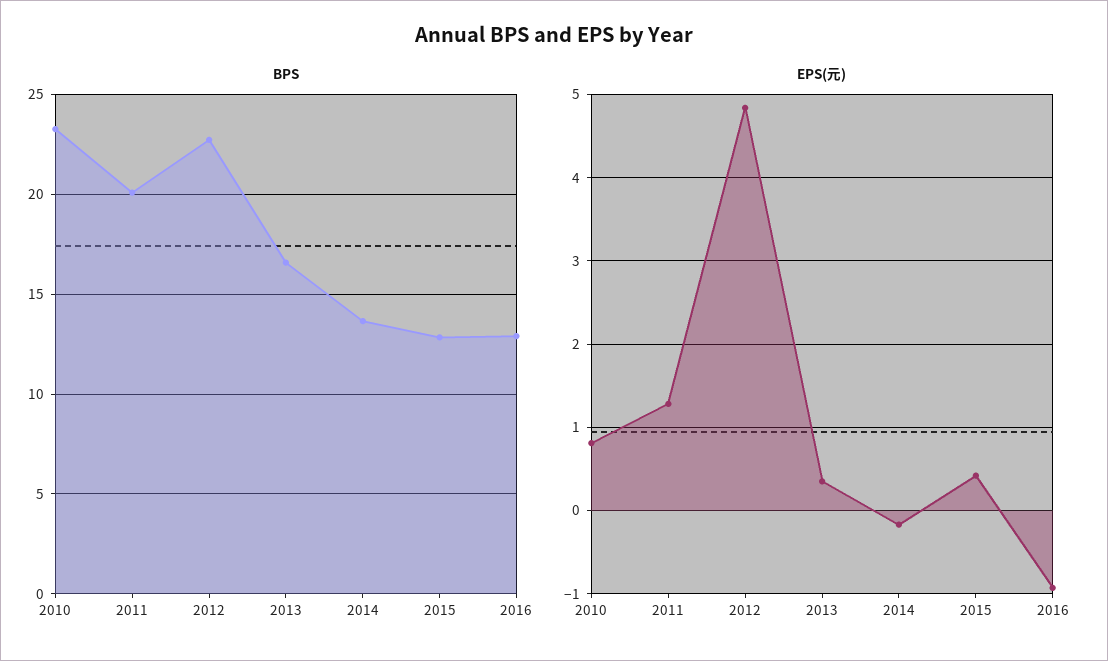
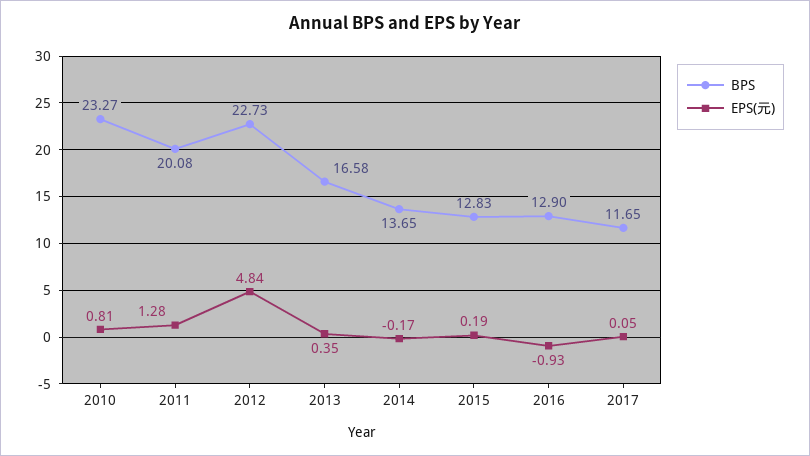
EPS(元), 2015: 0.4 -> 0.19
BPS, 2017: none -> 11.65
EPS(元), 2017: none -> 0.05

